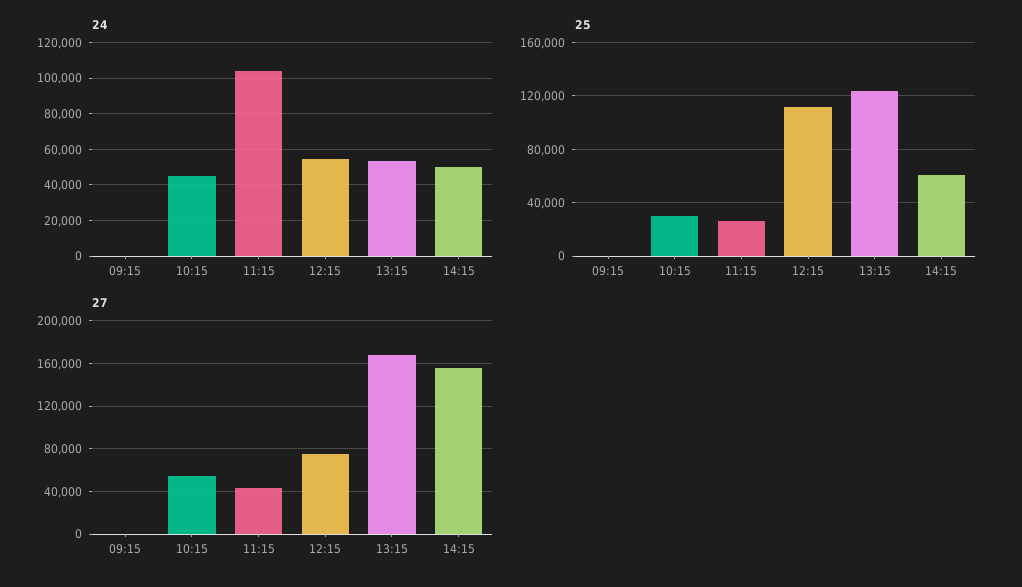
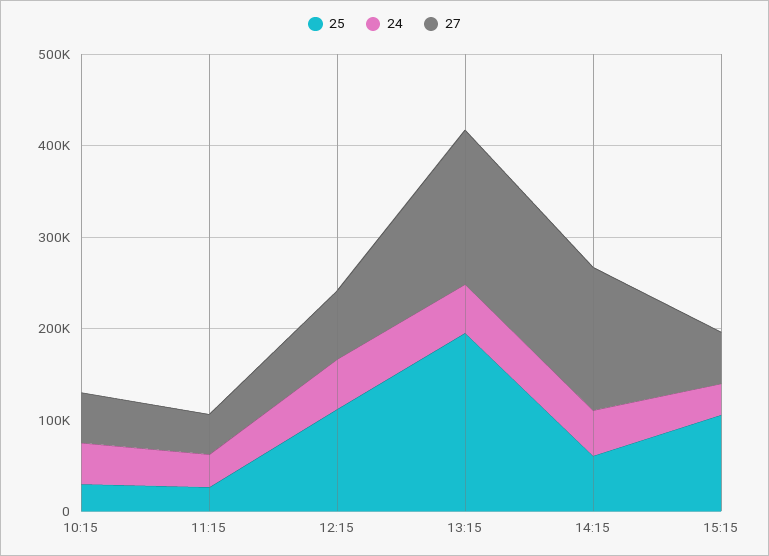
24, 09:15: 0 -> none
24, 11:15: 105000 -> 40000
25, 09:15: 0 -> none
25, 13:15: 125000 -> 200000
27, 09:15: 0 -> none
25, 15:15: none -> 100000
24, 15:15: none -> 40000
27, 15:15: none -> 60000

